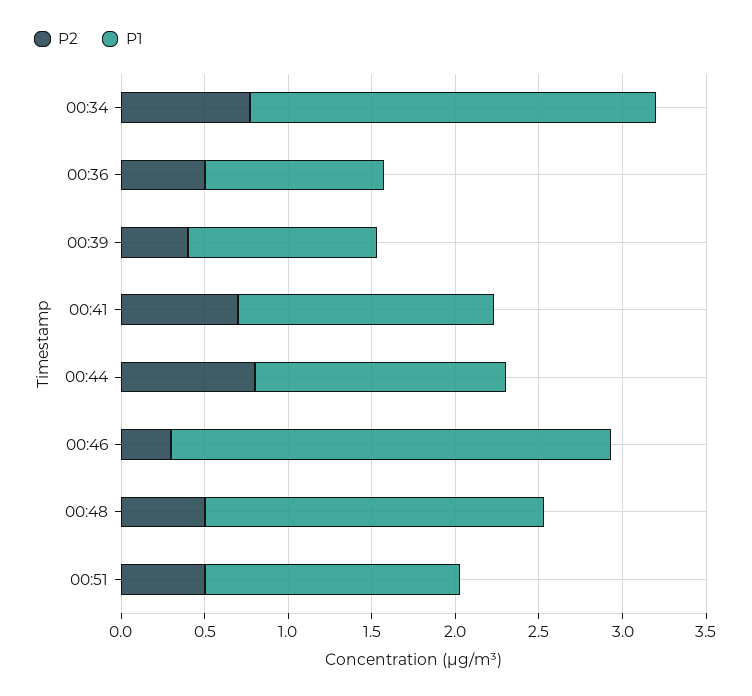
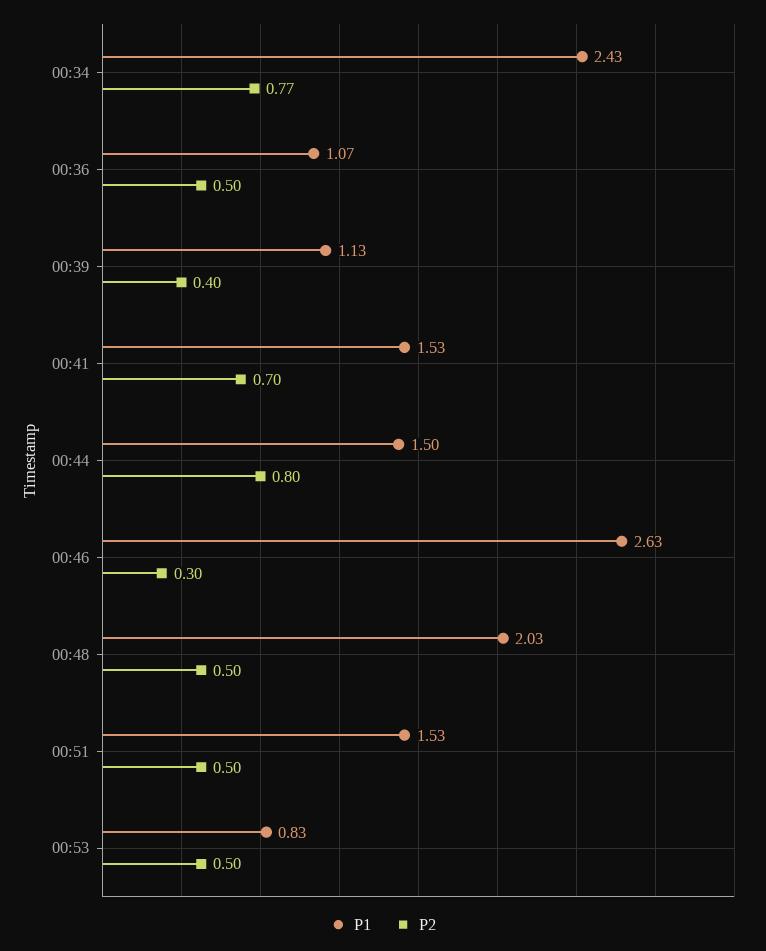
P1, 00:53: none -> 0.83
P2, 00:53: none -> 0.5

